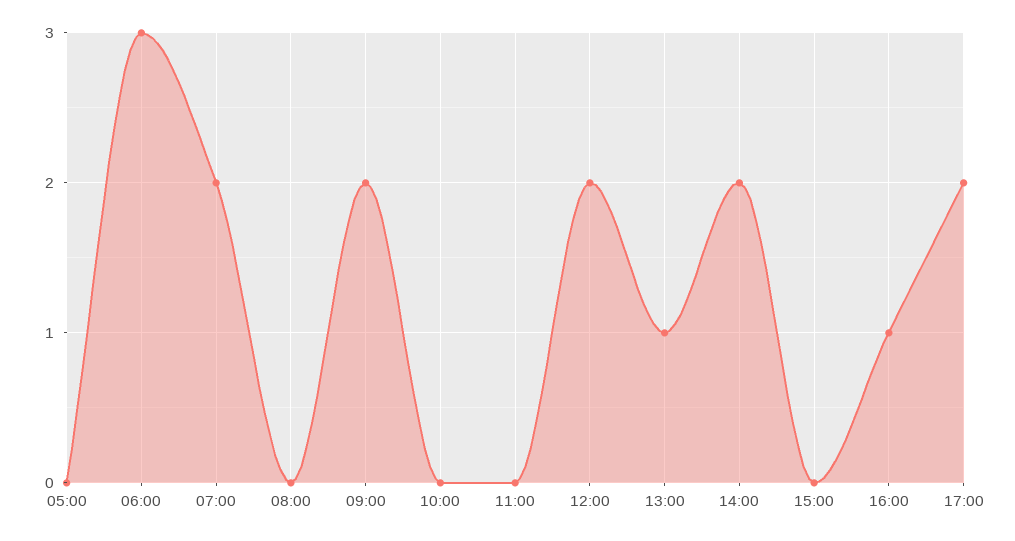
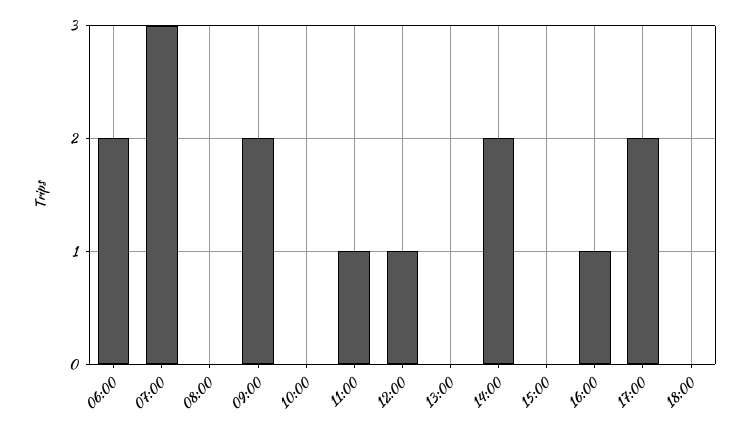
05:00: 0 -> none
06:00: 3 -> 2
07:00: 2 -> 3
11:00: 0 -> 1
12:00: 2 -> 1
13:00: 1 -> 0
18:00: none -> 0

